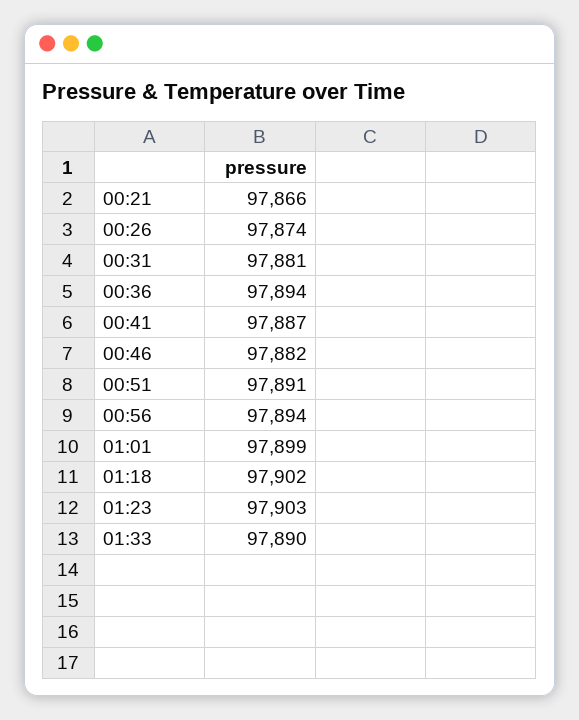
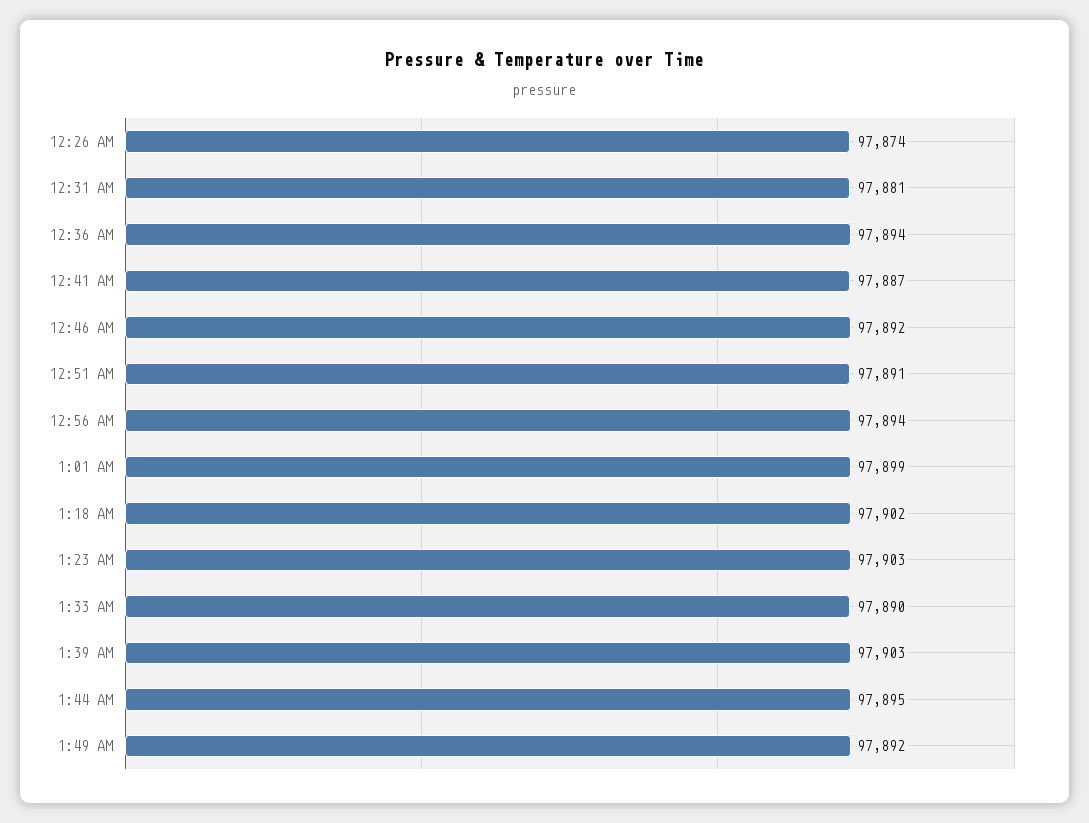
00:21: 97866 -> none
00:46: 97882 -> 97892
1:39 AM: none -> 97903
1:44 AM: none -> 97895
1:49 AM: none -> 97892

